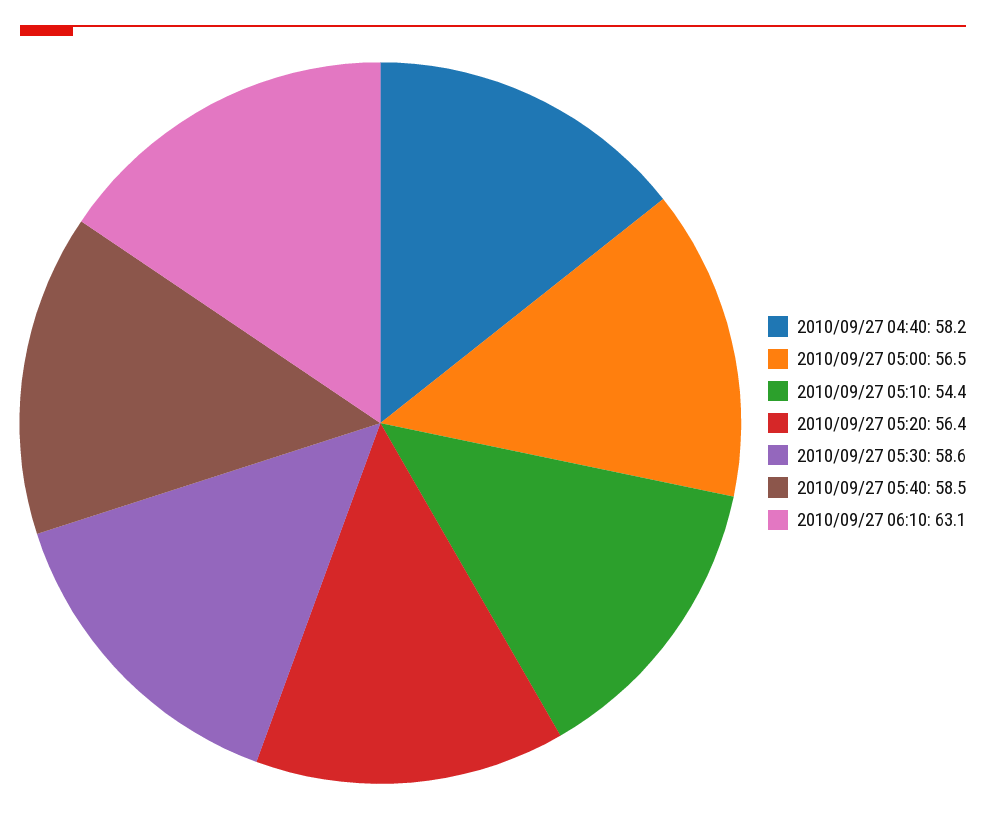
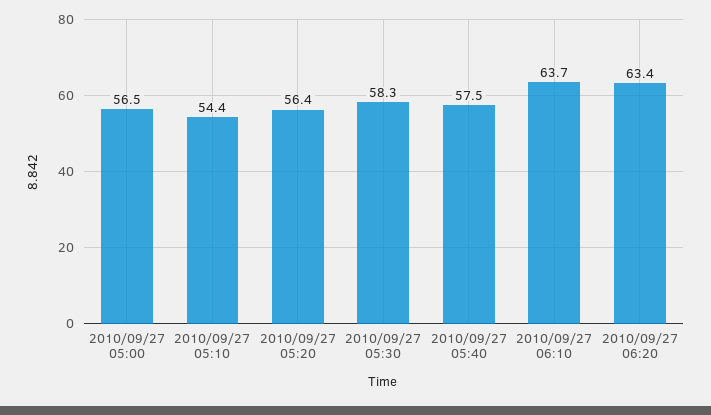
2010/09/27 04:40: 58.2 -> none
2010/09/27 05:30: 58.6 -> 58.3
2010/09/27 05:40: 58.5 -> 57.5
2010/09/27 06:10: 63.1 -> 63.7
2010/09/27 06:20: none -> 63.4

